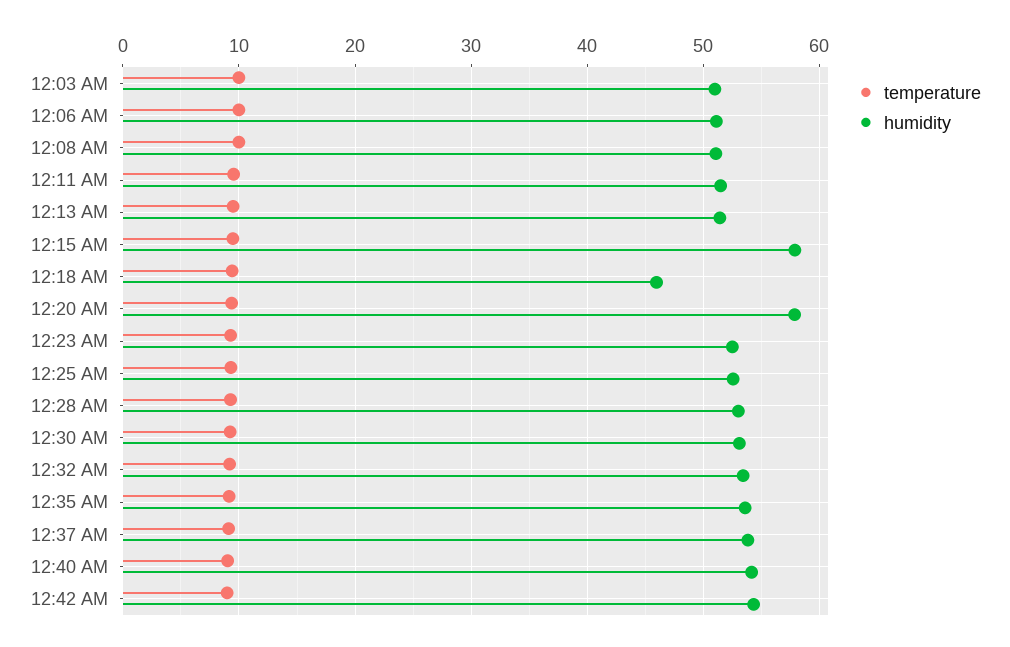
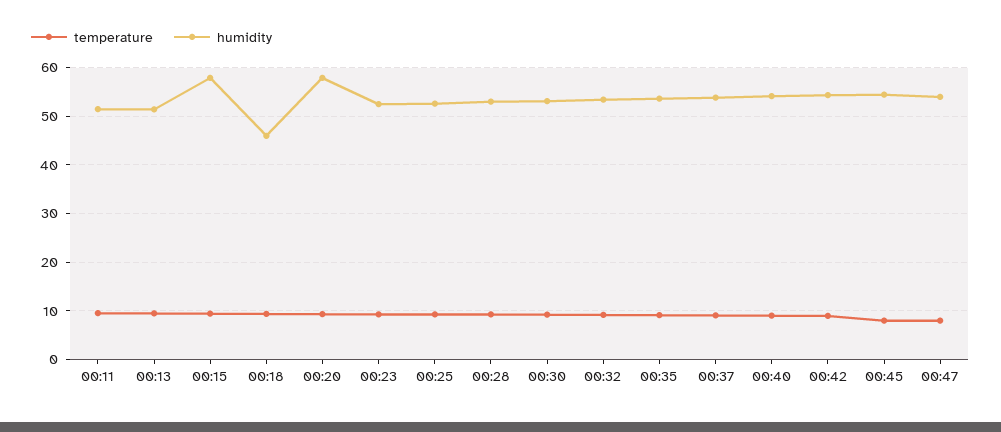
temperature, 12:03 AM: 10 -> none
humidity, 12:03 AM: 51 -> none
temperature, 12:06 AM: 10 -> none
humidity, 12:06 AM: 51 -> none
temperature, 12:08 AM: 10 -> none
humidity, 12:08 AM: 51 -> none
temperature, 00:45: none -> 8
humidity, 00:45: none -> 54
temperature, 00:47: none -> 8
humidity, 00:47: none -> 54

